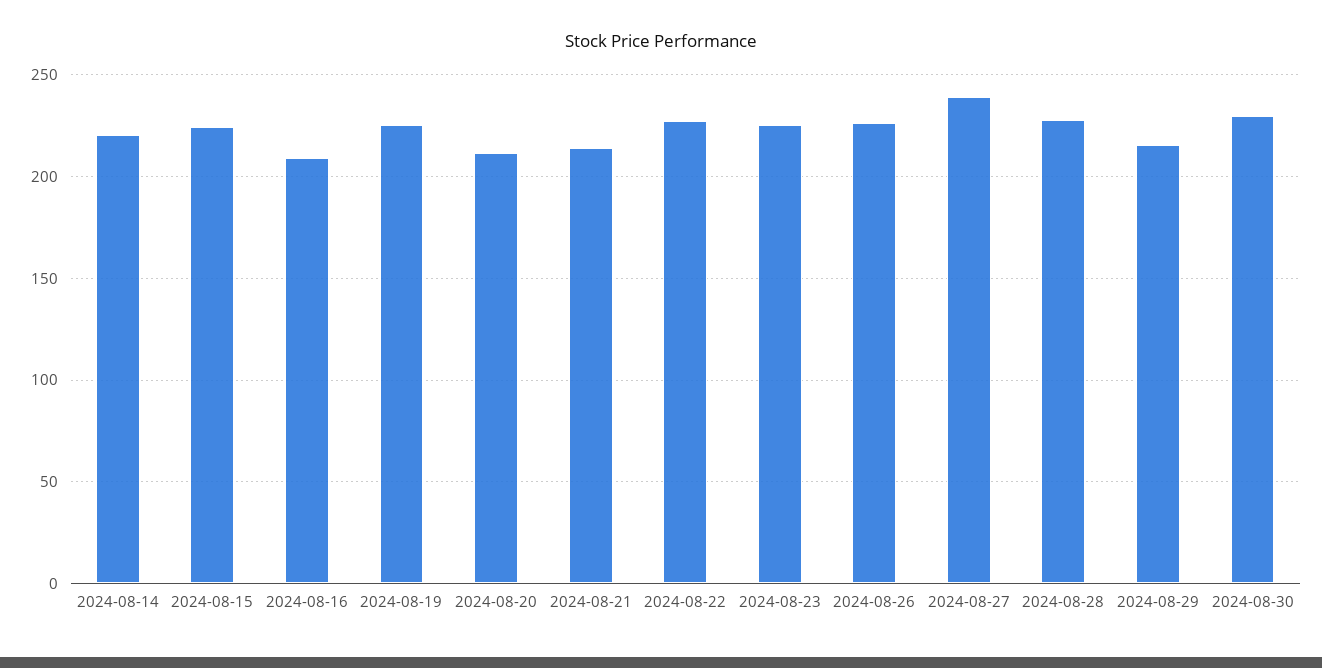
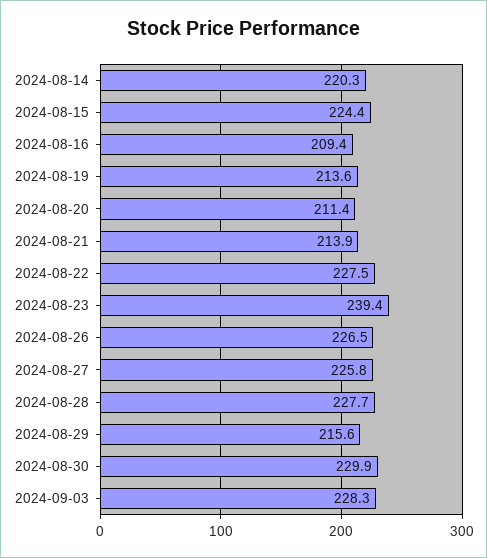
2024-08-19: 225 -> 213.6
2024-08-23: 225 -> 239.4
2024-08-27: 240 -> 225.8
2024-09-03: none -> 228.3

